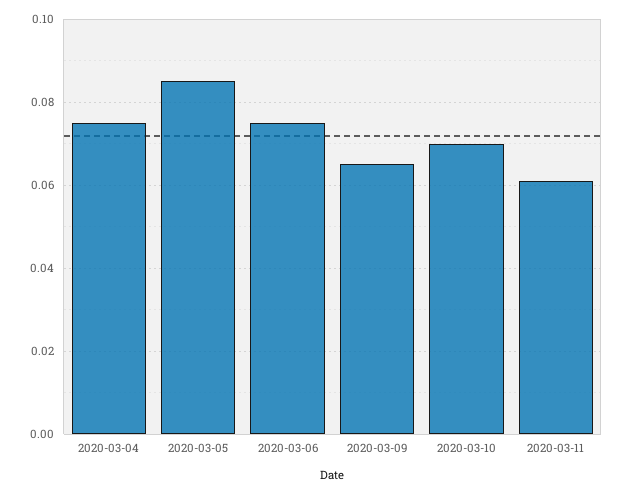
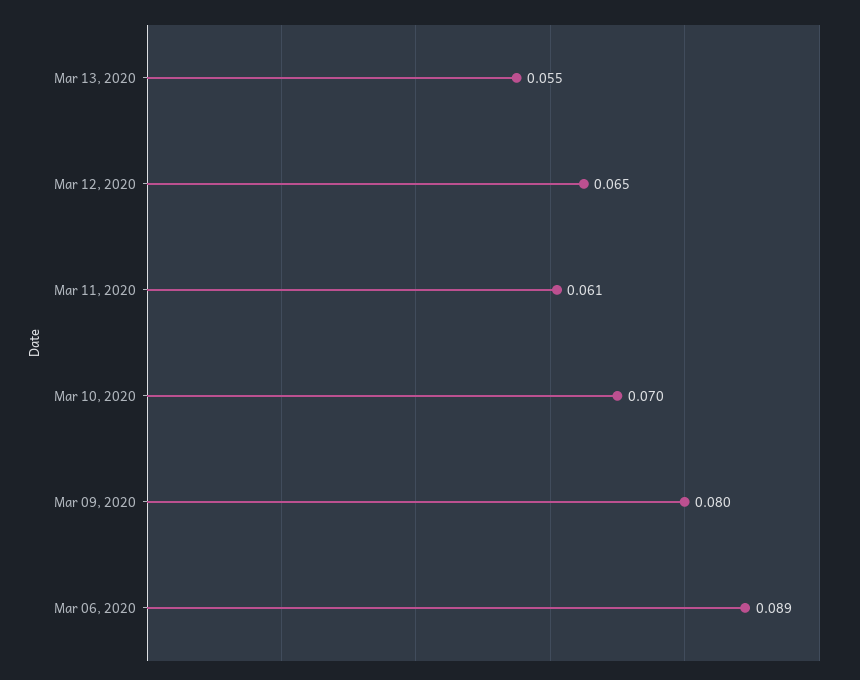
2020-03-04: 0.075 -> none
2020-03-05: 0.085 -> none
2020-03-06: 0.075 -> 0.089
2020-03-09: 0.065 -> 0.08
Mar 13, 2020: none -> 0.055
Mar 12, 2020: none -> 0.065

